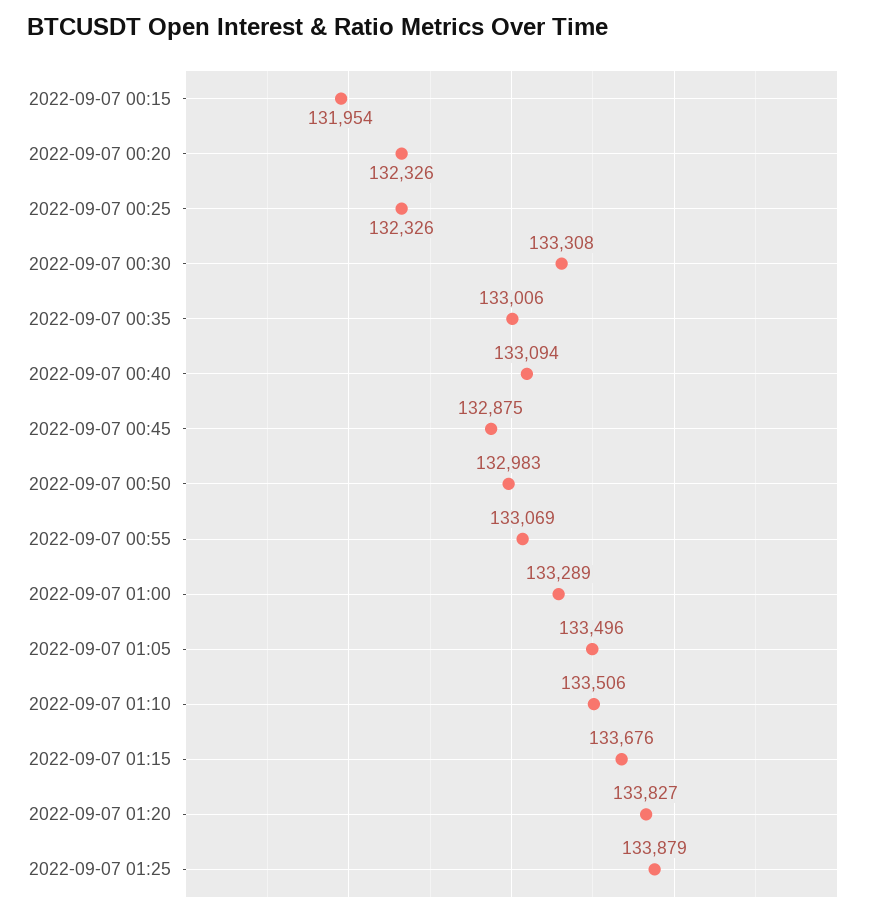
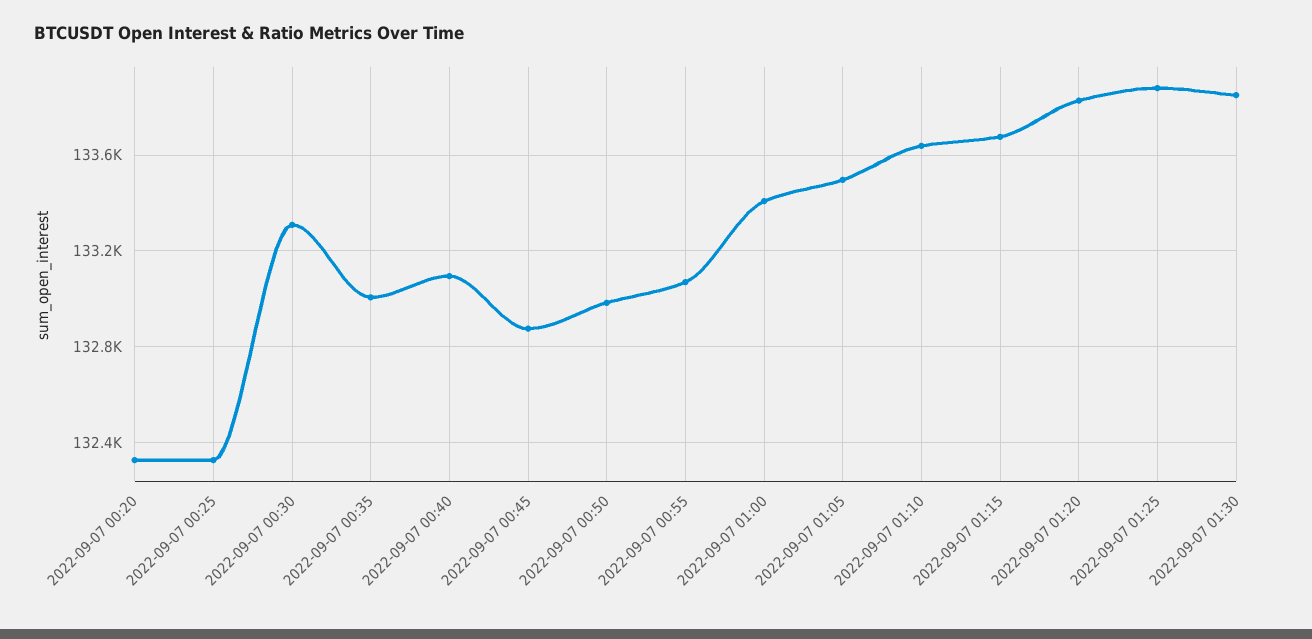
2022-09-07 00:15: 131954 -> none
2022-09-07 01:00: 133289 -> 133400
2022-09-07 01:10: 133506 -> 133650
2022-09-07 01:30: none -> 133850

